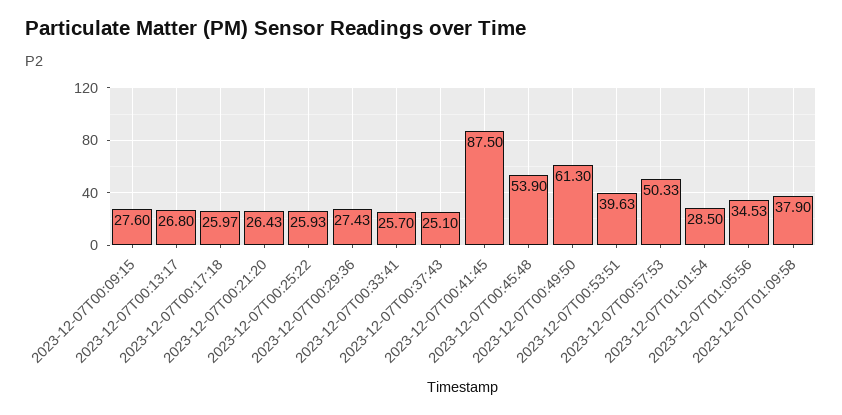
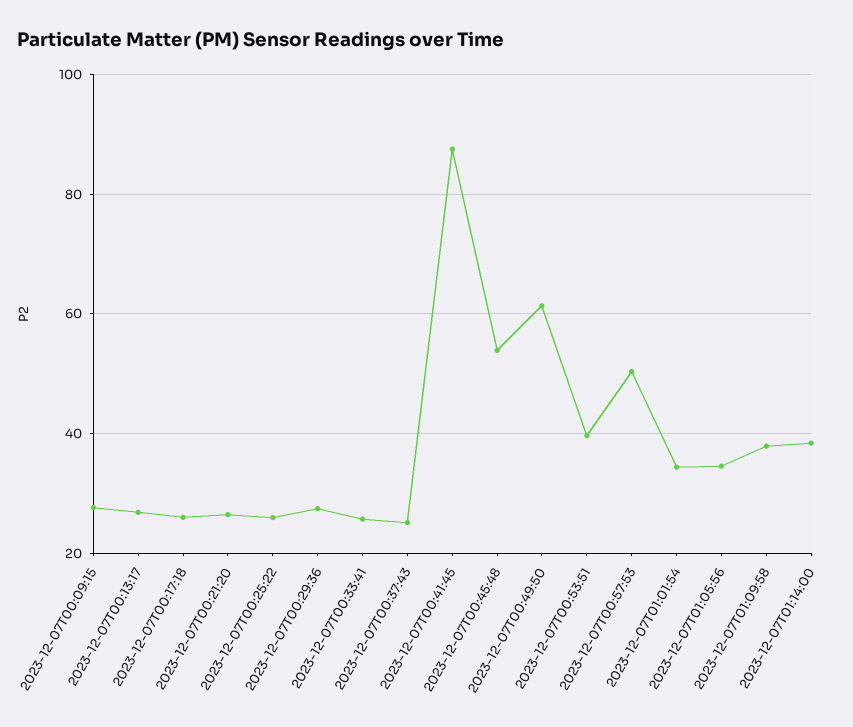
2023-12-07T01:01:54: 28.5 -> 34
2023-12-07T01:14:00: none -> 38

